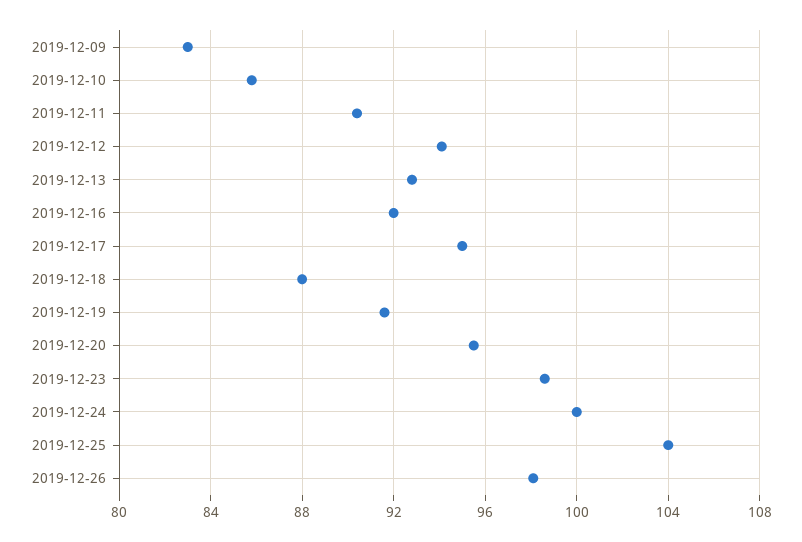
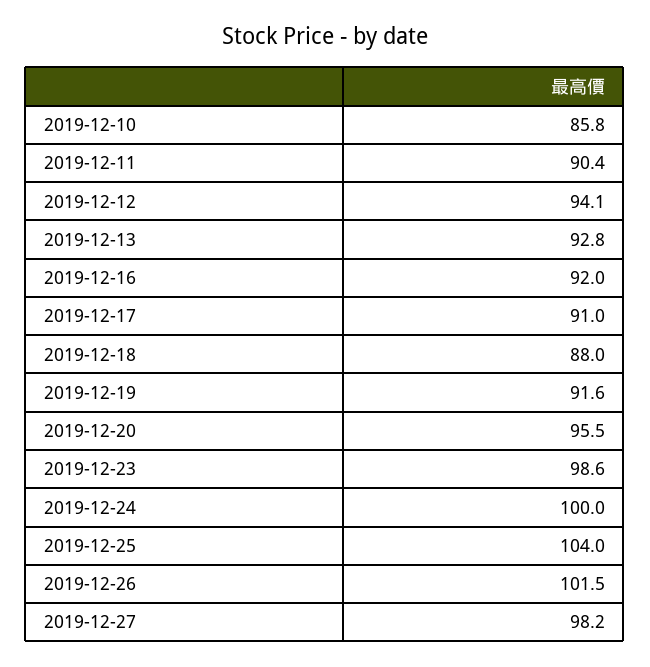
2019-12-09: 83 -> none
2019-12-17: 95 -> 91
2019-12-26: 98 -> 101.5
2019-12-27: none -> 98.2

